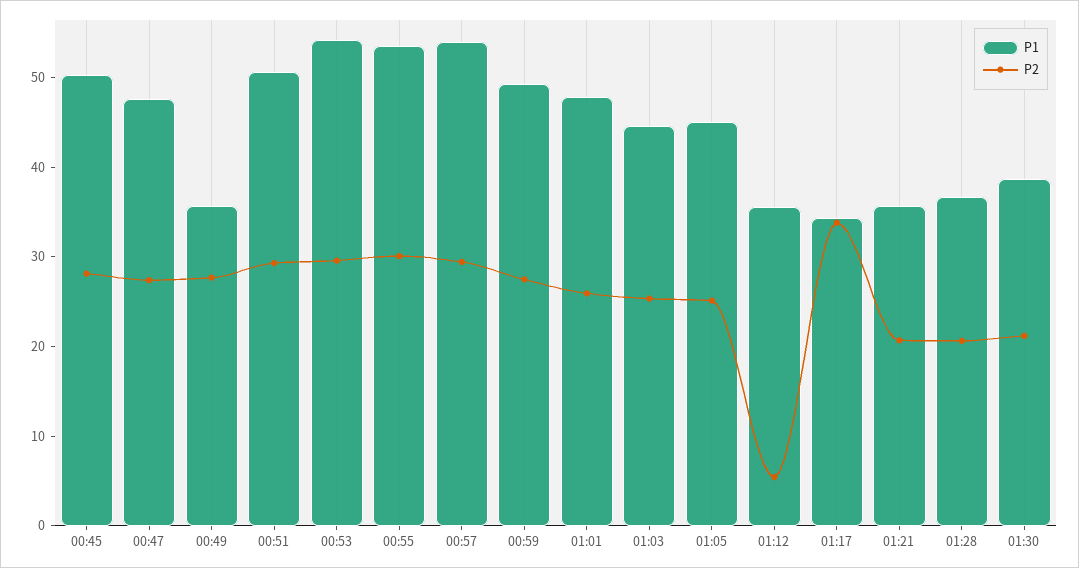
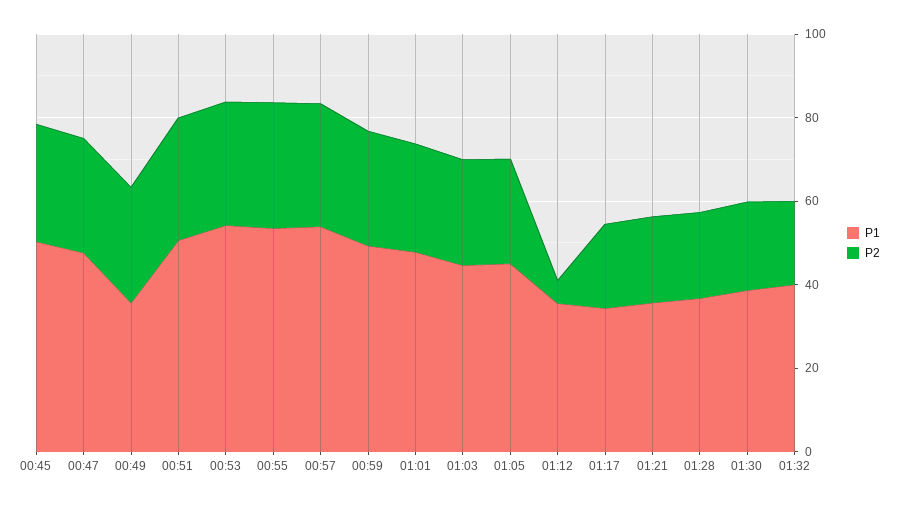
P2, 01:17: 34 -> 20
P1, 01:32: none -> 40
P2, 01:32: none -> 20

